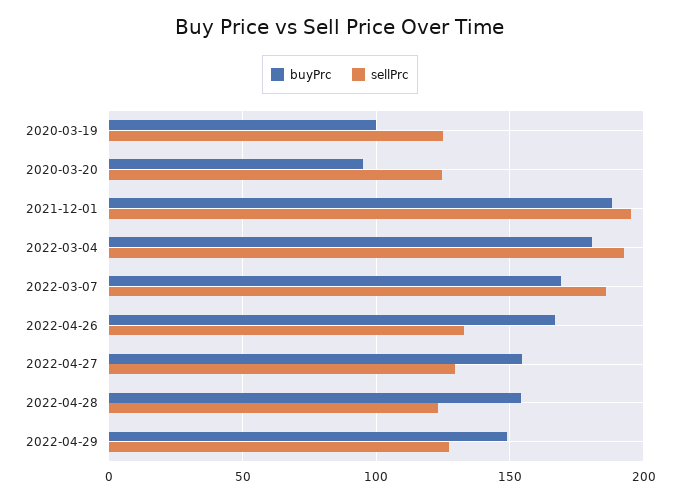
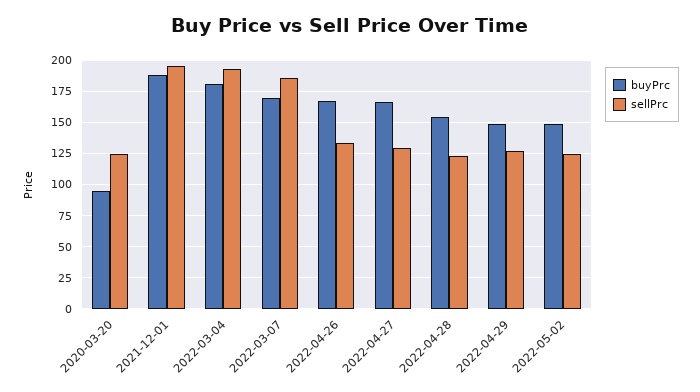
buyPrc, 2020-03-19: 100 -> none
sellPrc, 2020-03-19: 125 -> none
buyPrc, 2022-04-27: 155 -> 165
buyPrc, 2022-05-02: none -> 150
sellPrc, 2022-05-02: none -> 125

